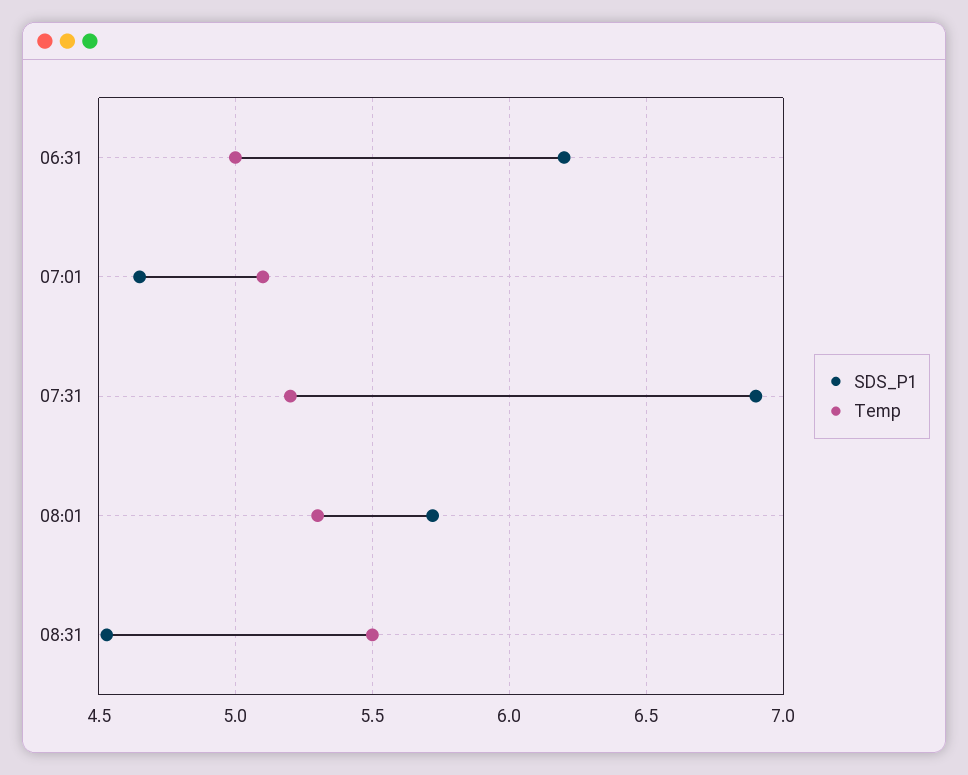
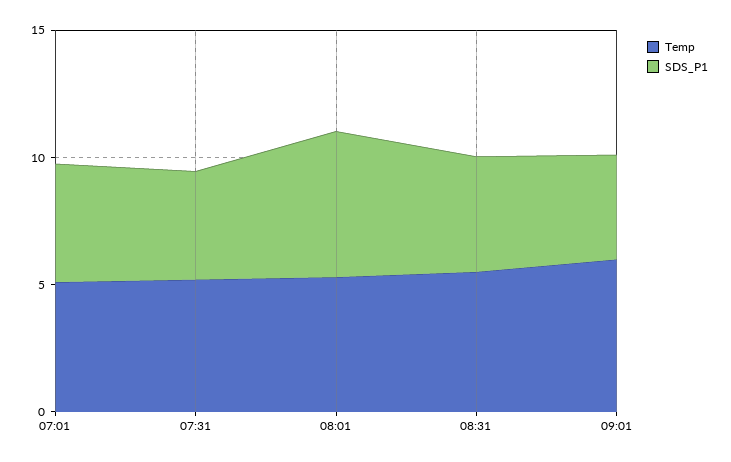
SDS_P1, 06:31: 6.2 -> none
Temp, 06:31: 5 -> none
SDS_P1, 07:31: 6.9 -> 4
Temp, 09:01: none -> 6
SDS_P1, 09:01: none -> 4

